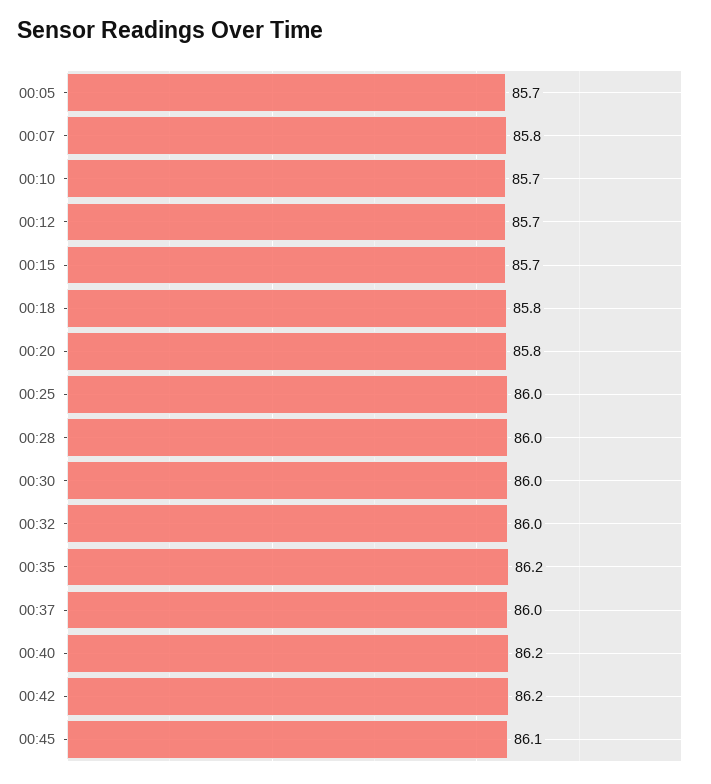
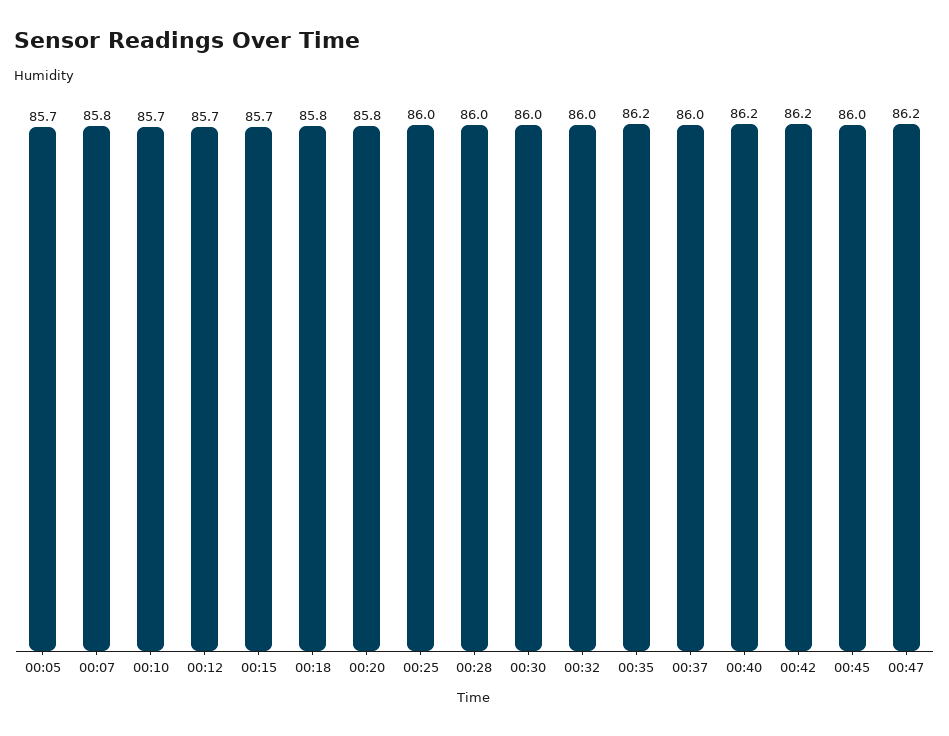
00:45: 86.1 -> 86
00:47: none -> 86.2

